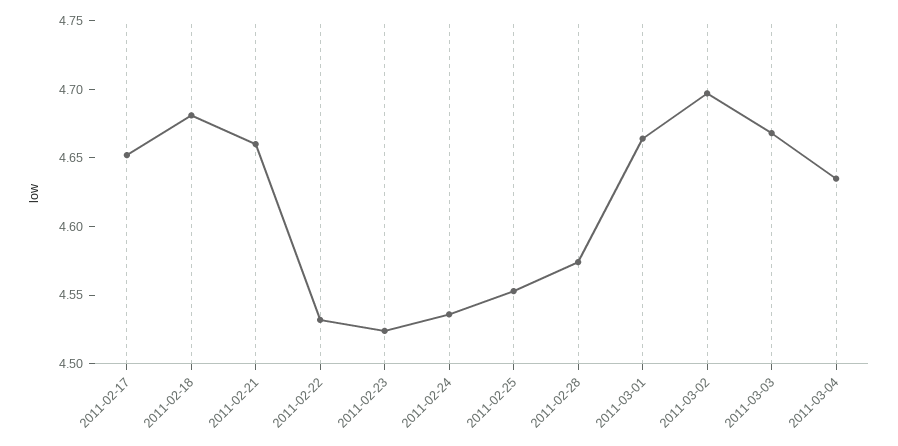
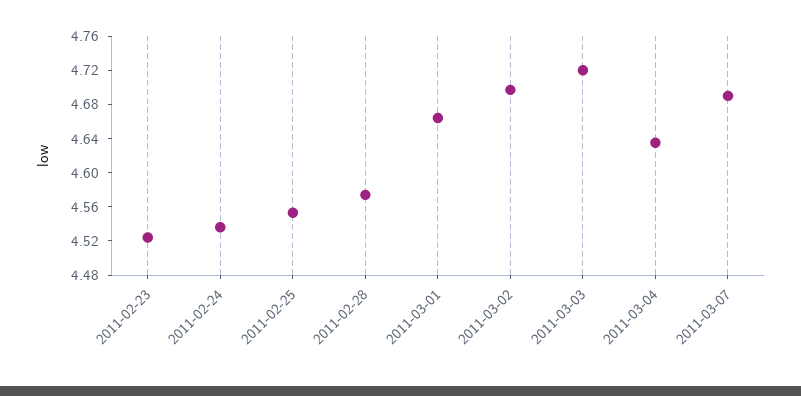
2011-02-17: 4.65 -> none
2011-02-18: 4.68 -> none
2011-02-21: 4.66 -> none
2011-02-22: 4.53 -> none
2011-03-03: 4.67 -> 4.72
2011-03-07: none -> 4.69

